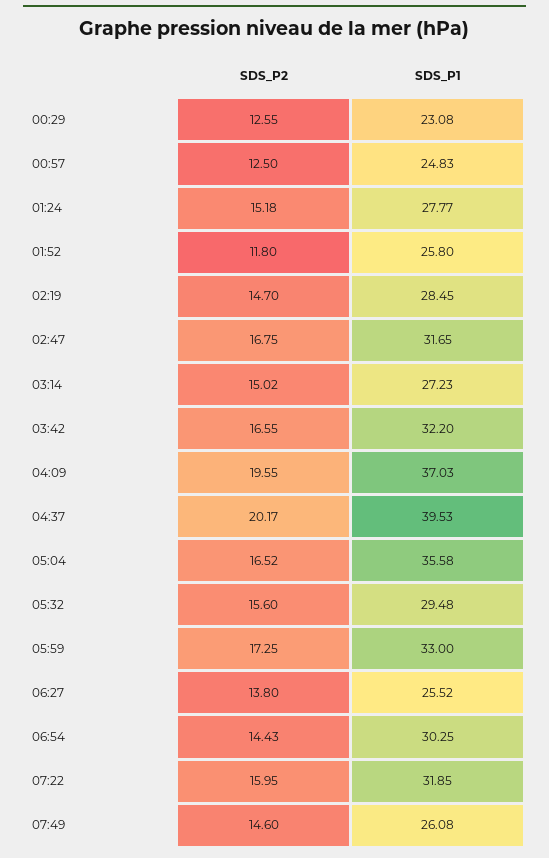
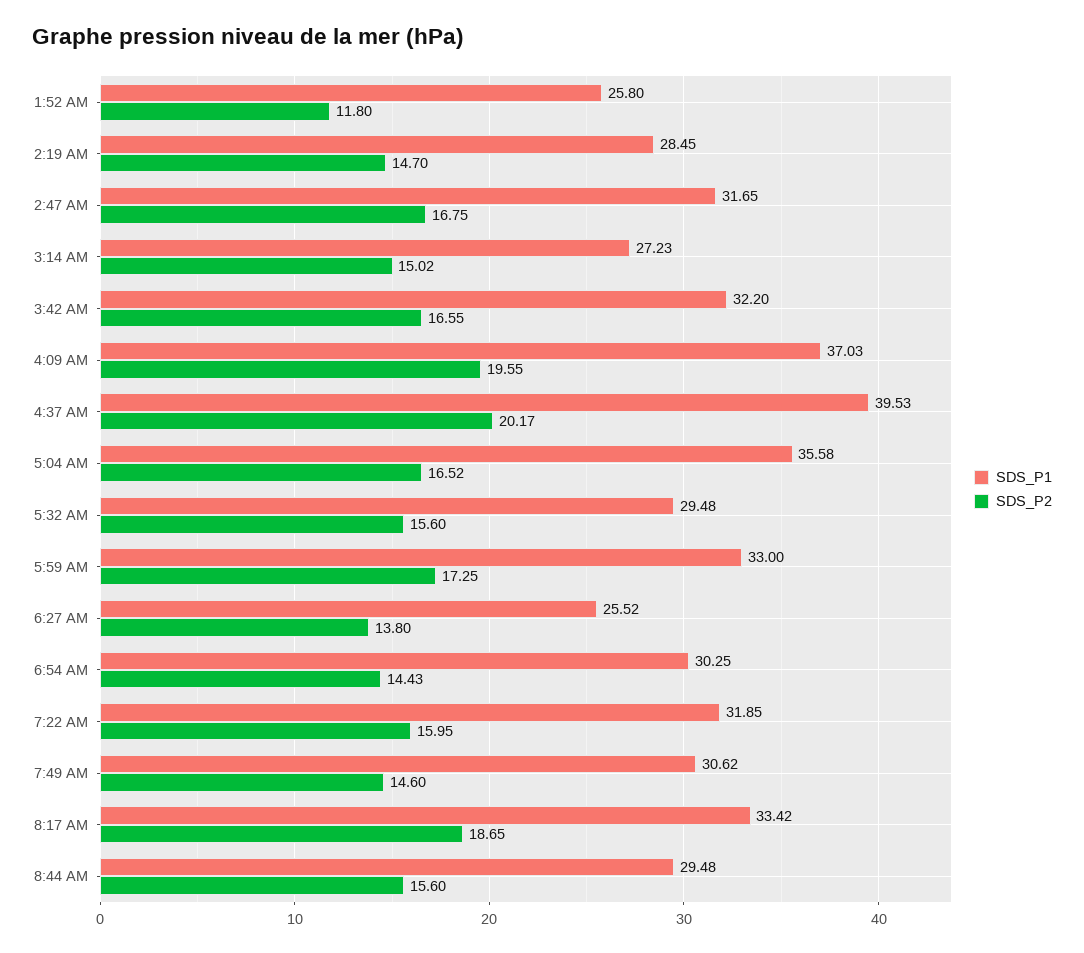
SDS_P2, 00:29: 12.55 -> none
SDS_P1, 00:29: 23.08 -> none
SDS_P2, 00:57: 12.5 -> none
SDS_P1, 00:57: 24.83 -> none
SDS_P2, 01:24: 15.18 -> none
SDS_P1, 01:24: 27.77 -> none
SDS_P1, 07:49: 26.08 -> 30.62
SDS_P1, 8:17 AM: none -> 33.42
SDS_P2, 8:17 AM: none -> 18.65
SDS_P1, 8:44 AM: none -> 29.48
SDS_P2, 8:44 AM: none -> 15.6

